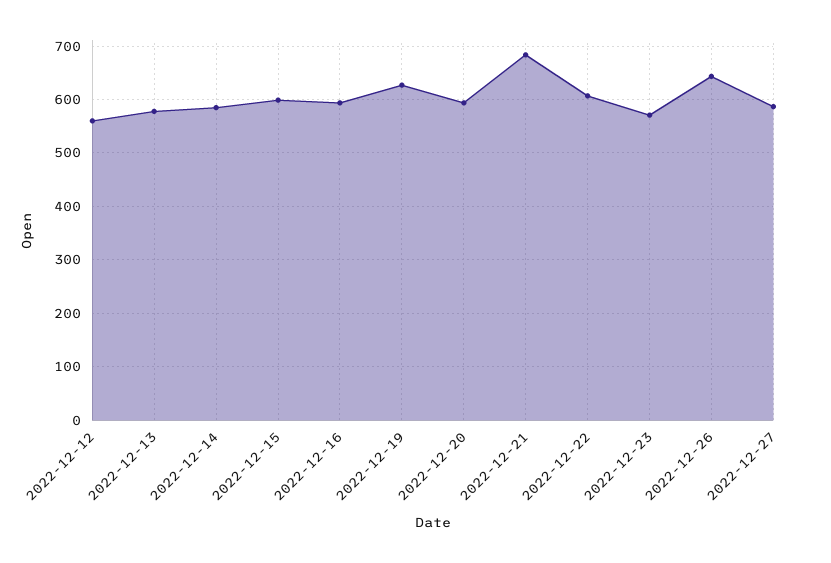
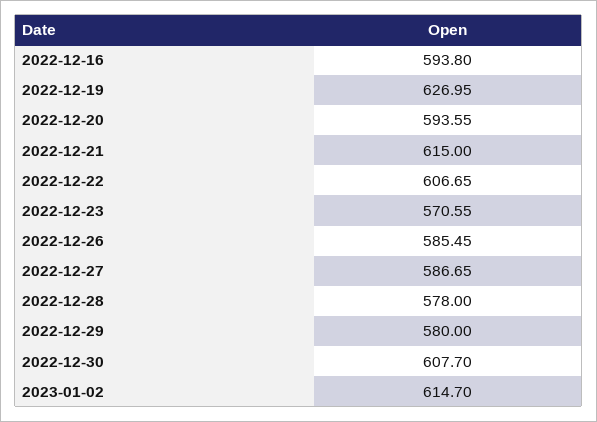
2022-12-12: 560 -> none
2022-12-13: 580 -> none
2022-12-14: 580 -> none
2022-12-15: 600 -> none
2022-12-21: 680 -> 615
2022-12-26: 640 -> 585.45
2022-12-28: none -> 578
2022-12-29: none -> 580
2022-12-30: none -> 607.7
2023-01-02: none -> 614.7

